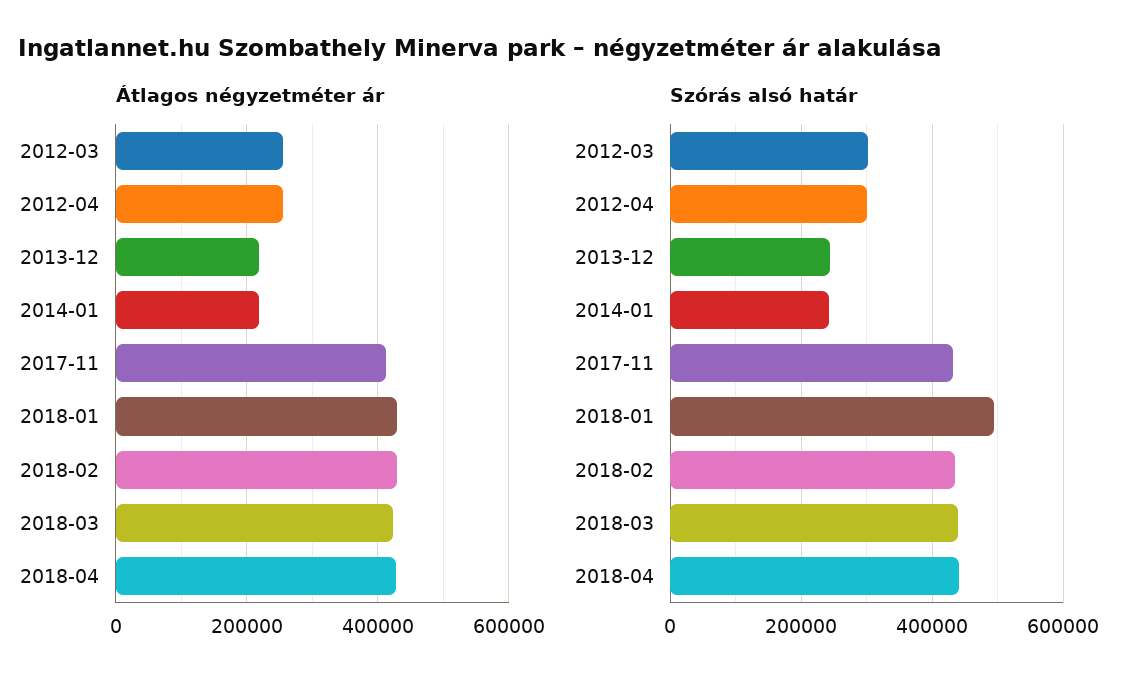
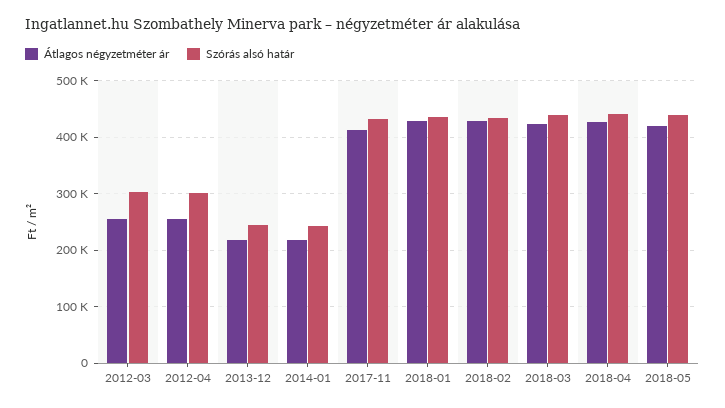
Szórás alsó határ, 2018-01: 500000 -> 440000
Átlagos négyzetméter ár, 2018-05: none -> 420000
Szórás alsó határ, 2018-05: none -> 440000

